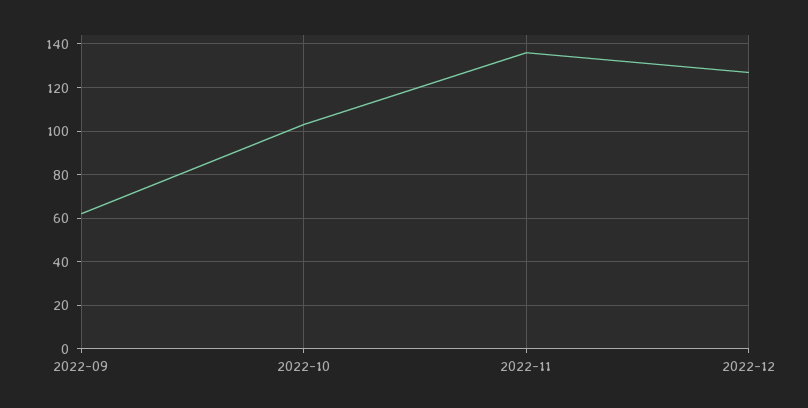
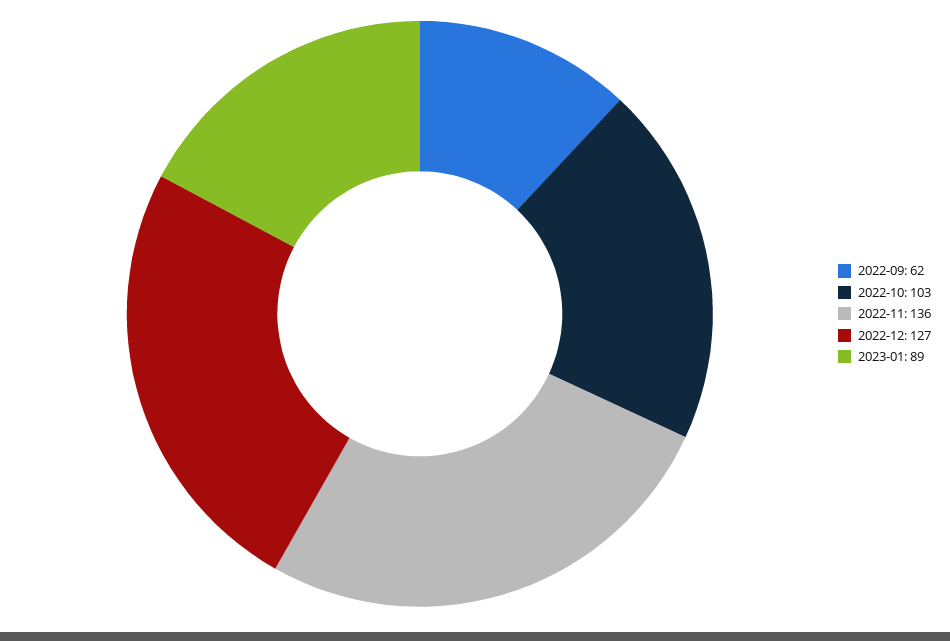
2023-01: none -> 89

